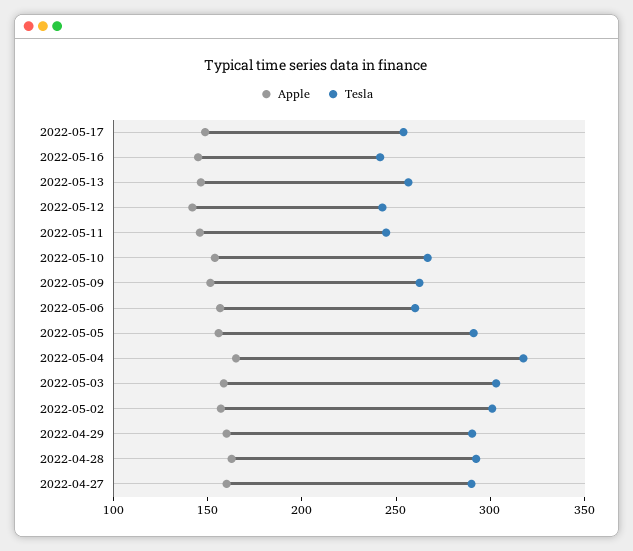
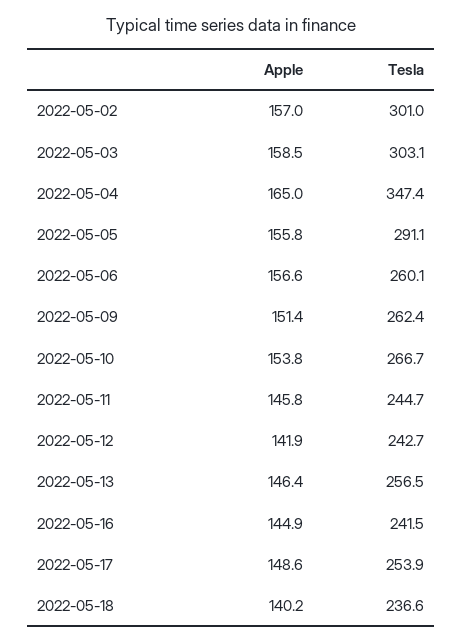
Tesla, 2022-05-04: 320 -> 347.4
Apple, 2022-04-29: 160 -> none
Tesla, 2022-04-29: 290 -> none
Apple, 2022-04-28: 160 -> none
Tesla, 2022-04-28: 290 -> none
Apple, 2022-04-27: 160 -> none
Tesla, 2022-04-27: 290 -> none
Apple, 2022-05-18: none -> 140.2
Tesla, 2022-05-18: none -> 236.6

